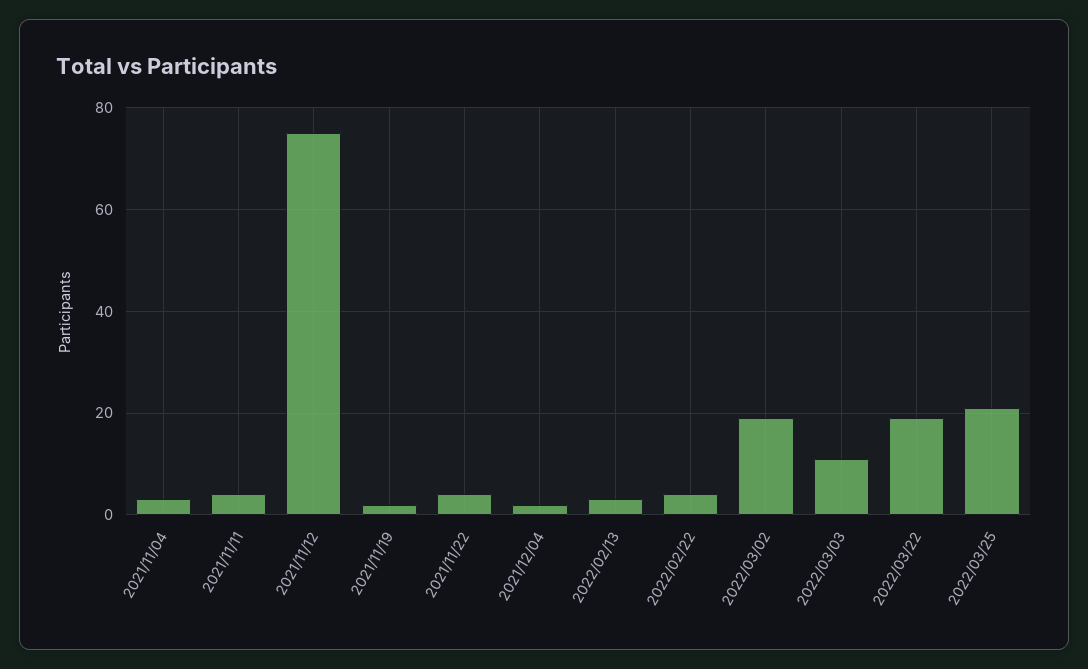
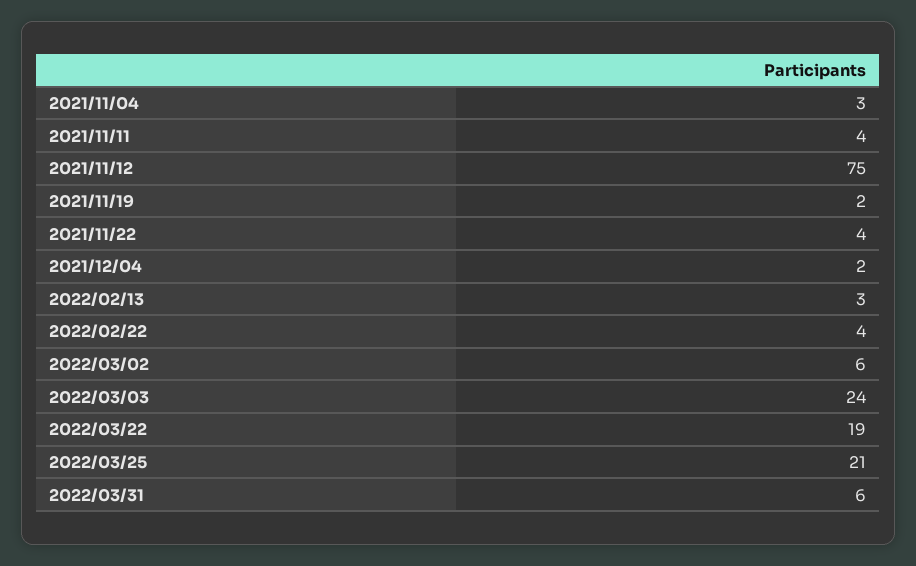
2022/03/02: 20 -> 6
2022/03/03: 10 -> 24
2022/03/31: none -> 6

